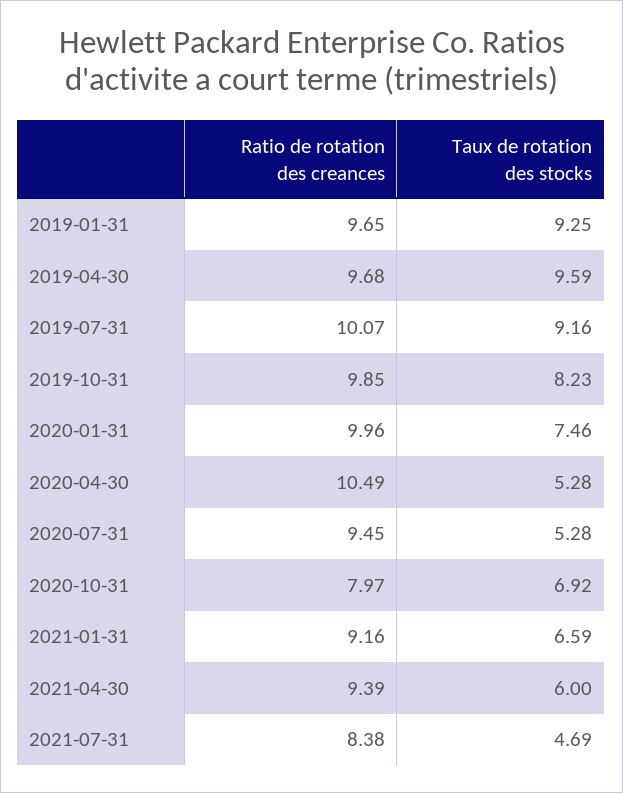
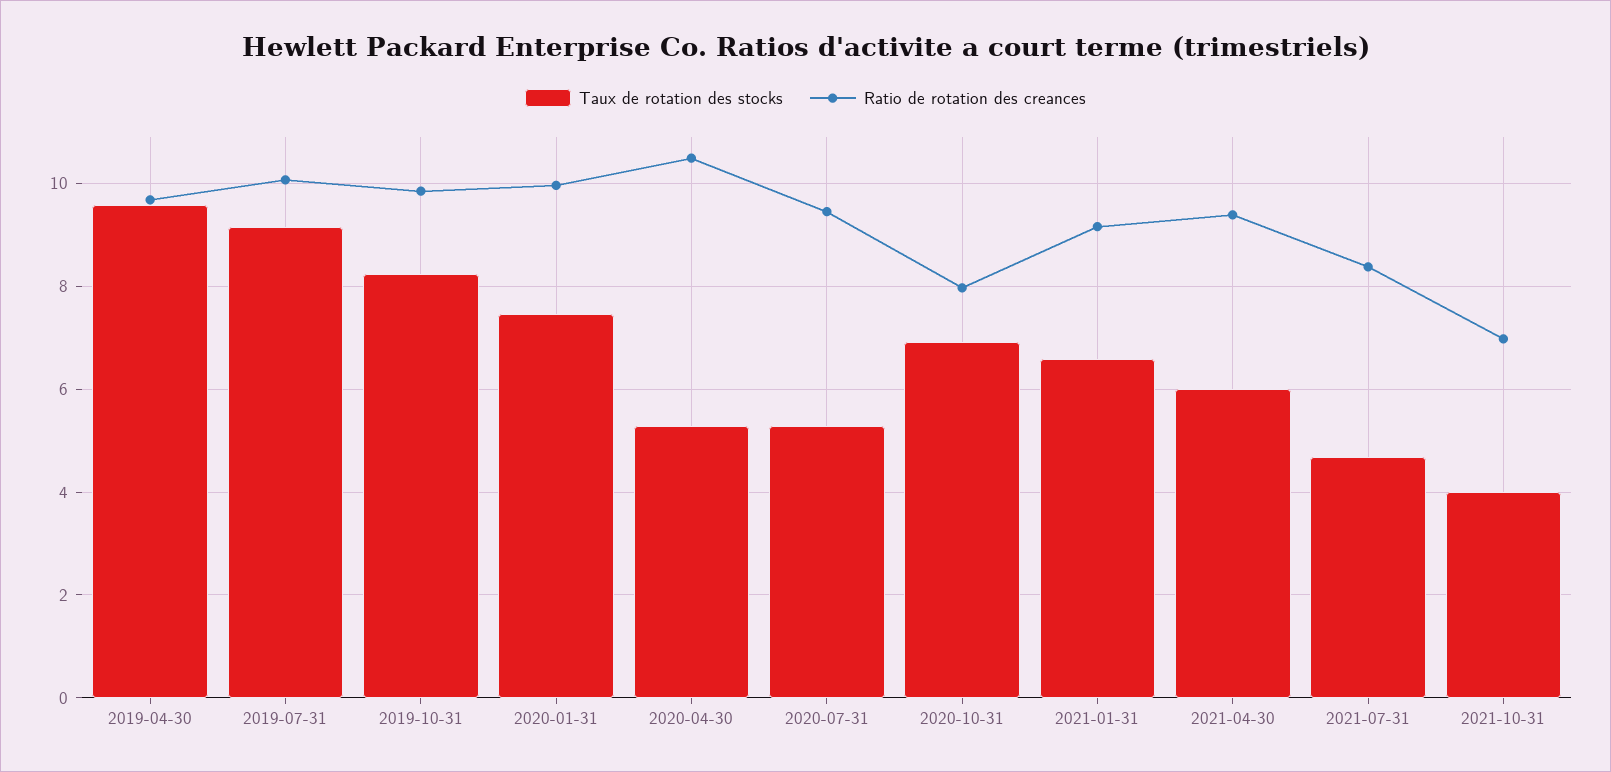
Ratio de rotation des creances, 2019-01-31: 9.65 -> none
Taux de rotation des stocks, 2019-01-31: 9.25 -> none
Taux de rotation des stocks, 2021-10-31: none -> 4
Ratio de rotation des creances, 2021-10-31: none -> 7

